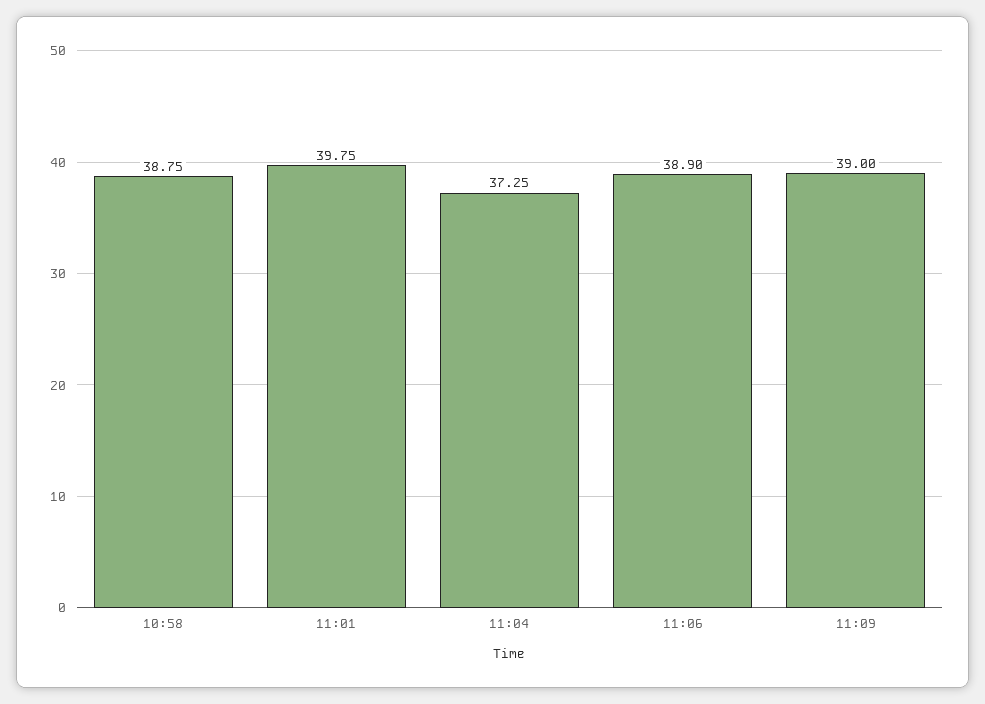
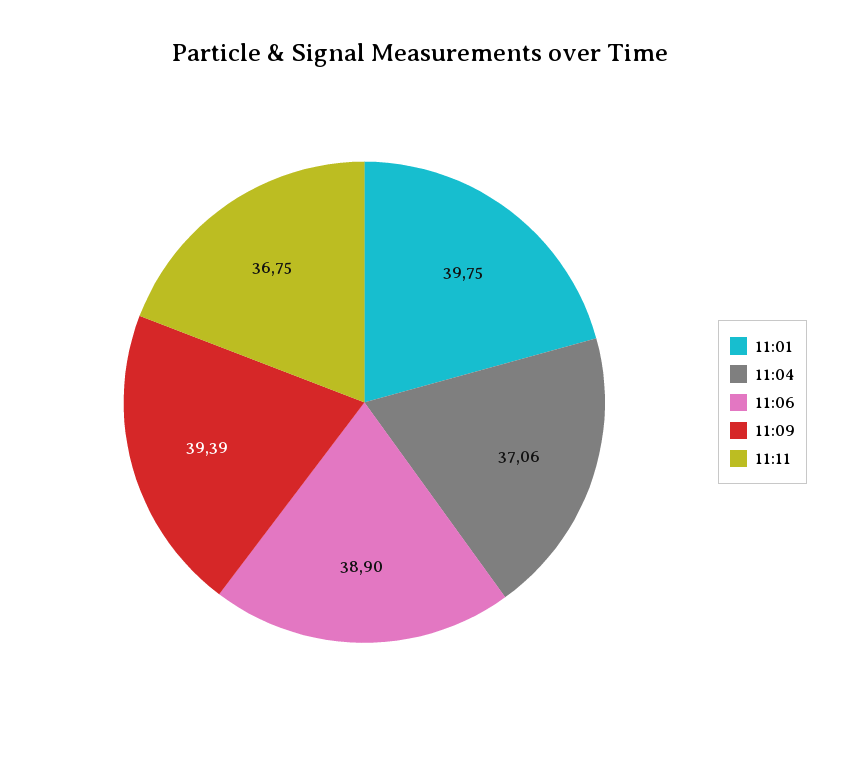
10:58: 38.75 -> none
11:04: 37.25 -> 37.06
11:09: 39 -> 39.39
11:11: none -> 36.75

